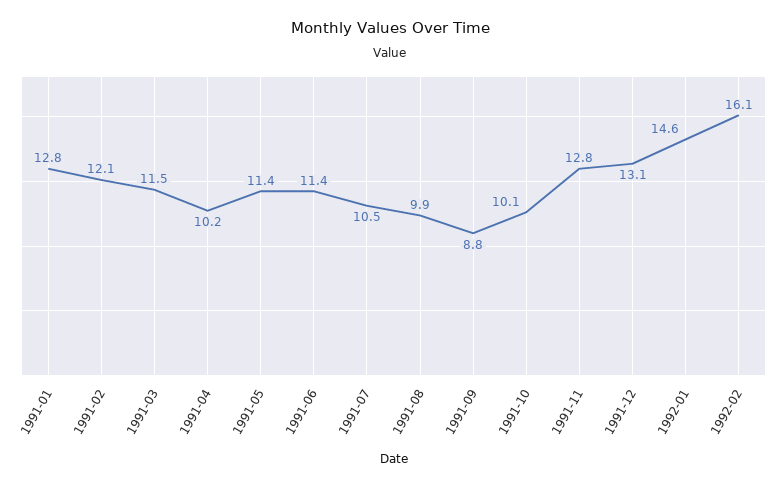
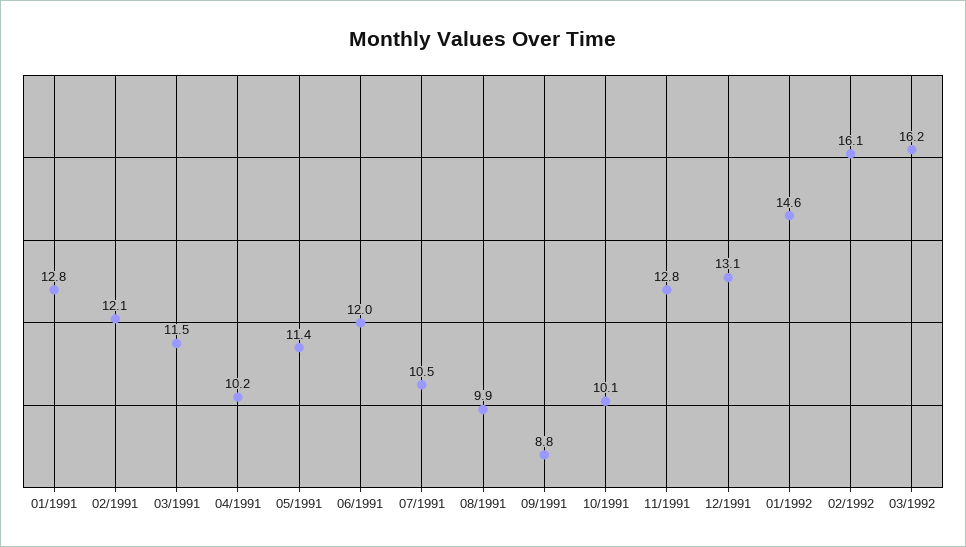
1991-06: 11.4 -> 12
03/1992: none -> 16.2

